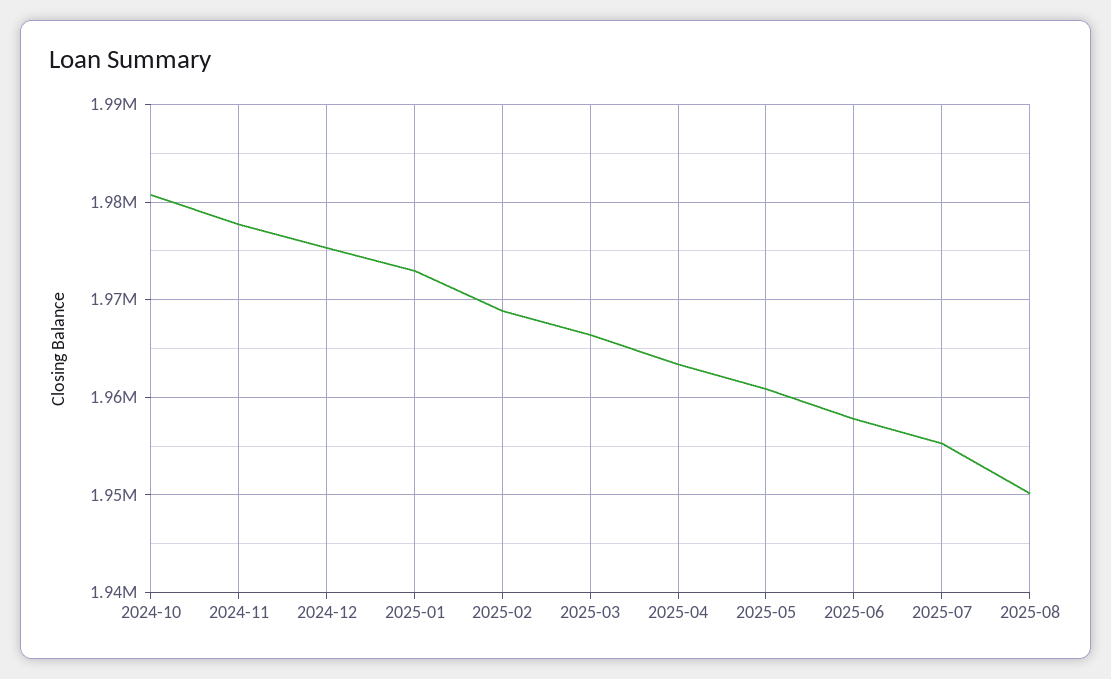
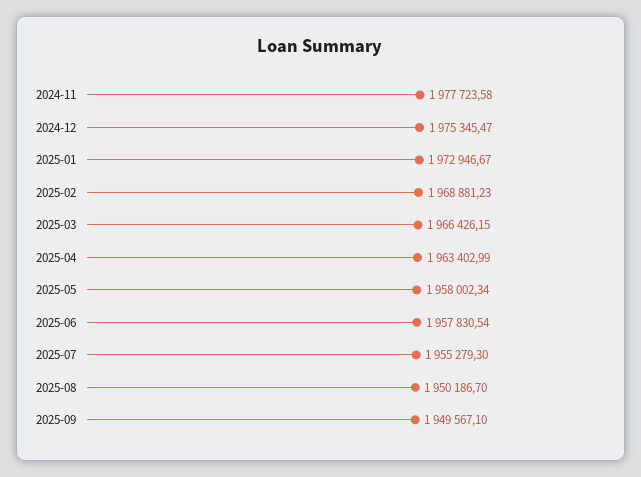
2024-10: 1981000 -> none
2025-05: 1961000 -> 1958002.34
2025-09: none -> 1949567.1

